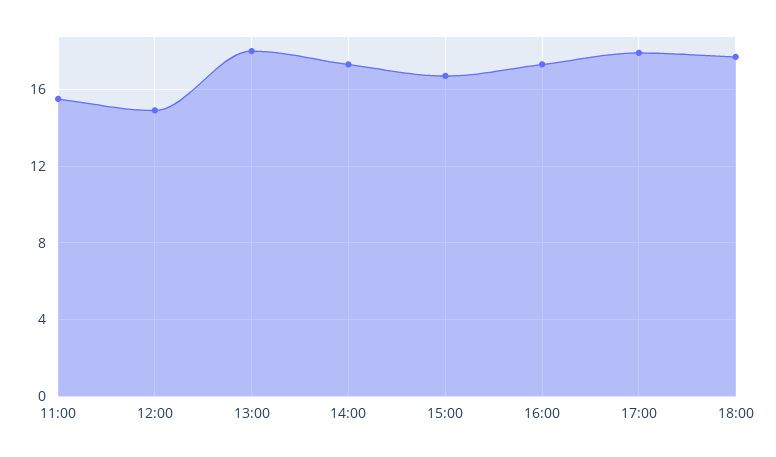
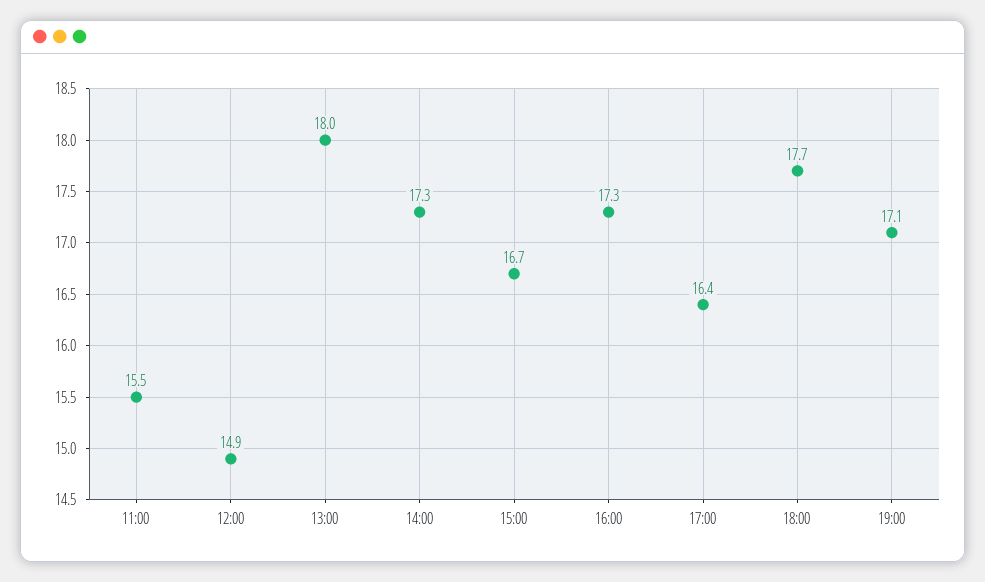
17:00: 18 -> 16.4
19:00: none -> 17.1

